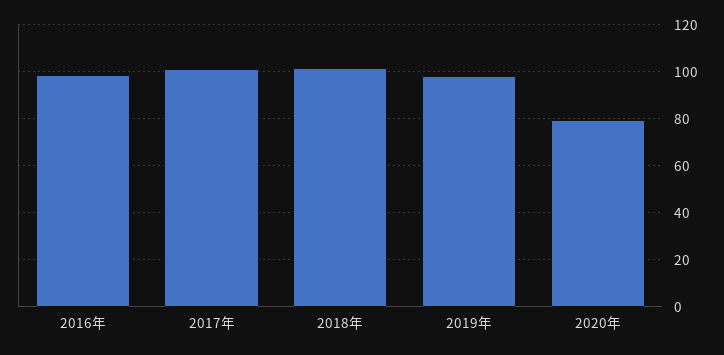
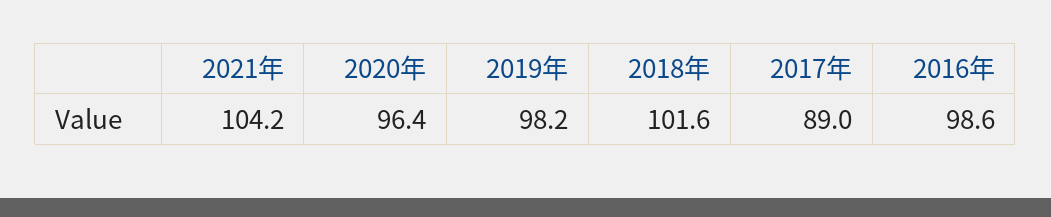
2017年: 100 -> 89
2020年: 80 -> 96.4
2021年: none -> 104.2

